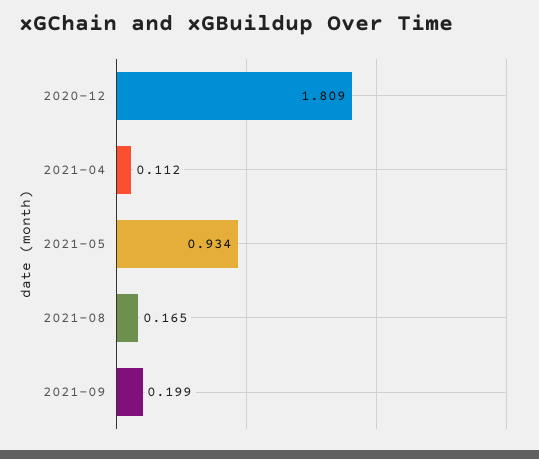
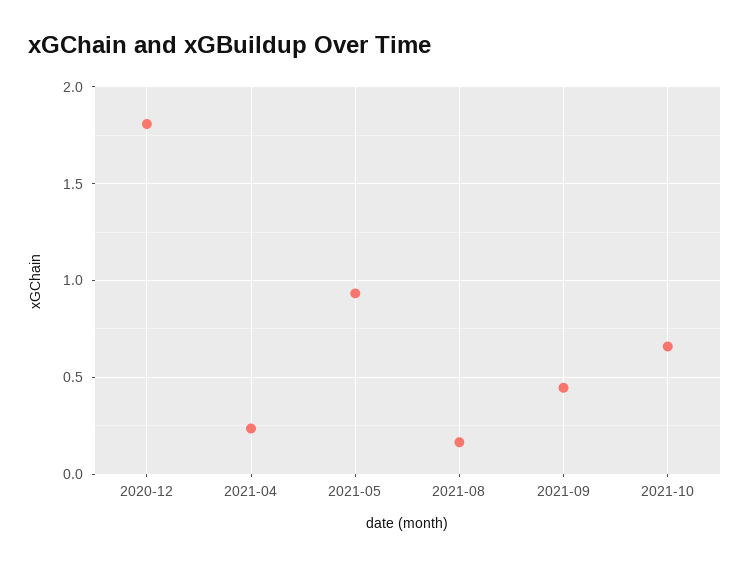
2021-04: 0.112 -> 0.25
2021-09: 0.199 -> 0.45
2021-10: none -> 0.65

